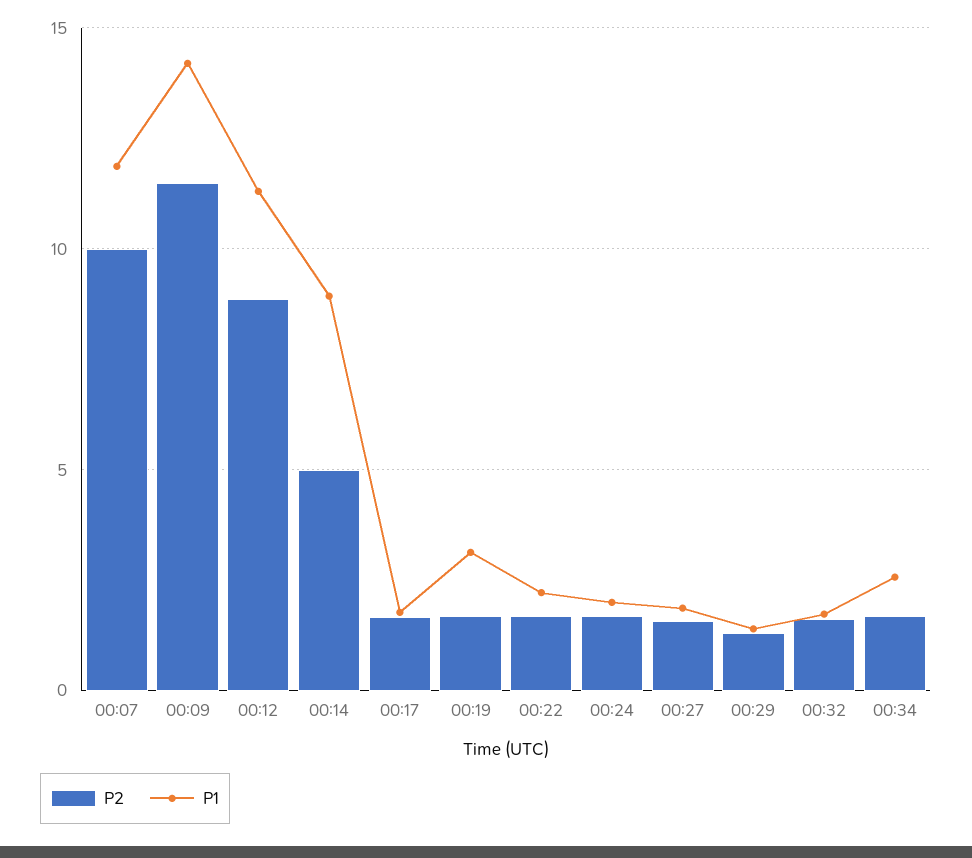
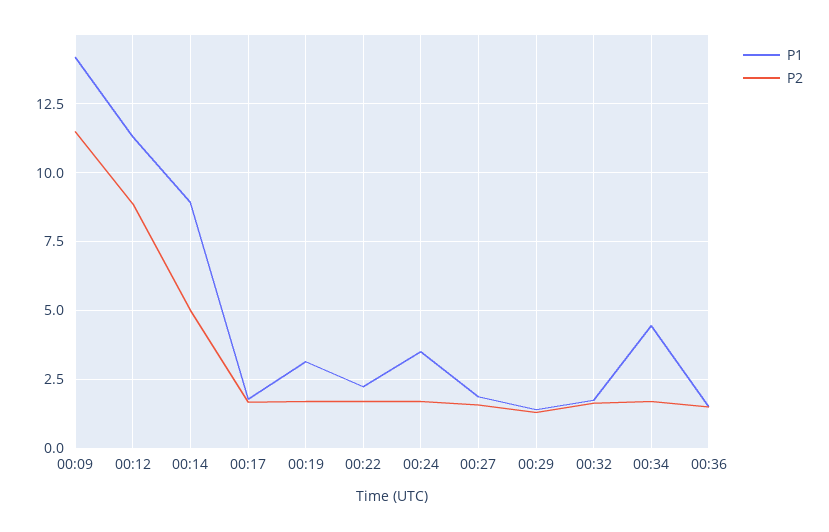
P2, 00:07: 10 -> none
P1, 00:07: 12 -> none
P1, 00:24: 2 -> 3.5
P1, 00:34: 2.5 -> 4.5
P1, 00:36: none -> 1.5
P2, 00:36: none -> 1.5

